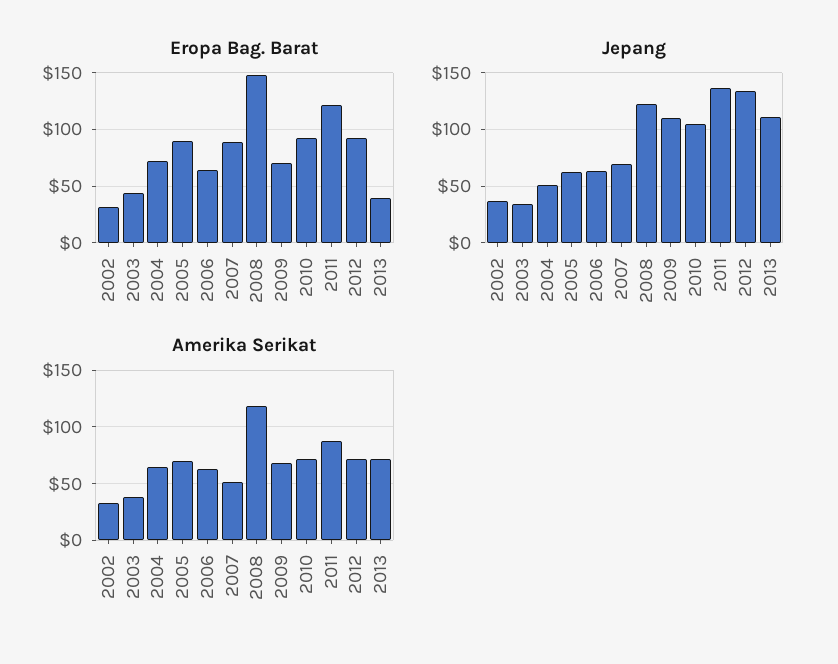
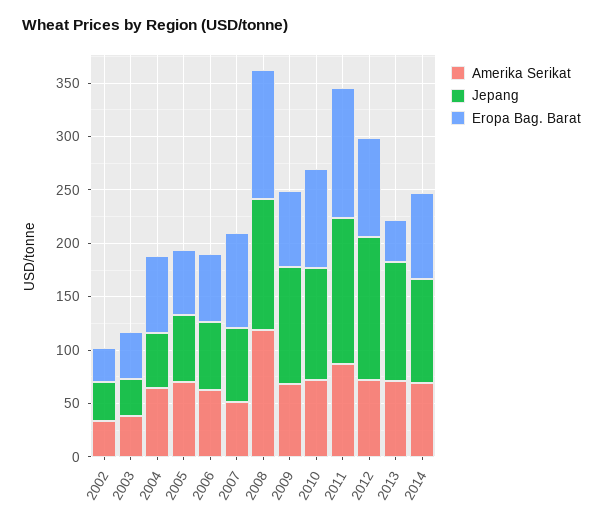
Eropa Bag. Barat, 2005: 90 -> 60
Eropa Bag. Barat, 2008: 150 -> 120
Amerika Serikat, 2014: none -> 70
Jepang, 2014: none -> 100
Eropa Bag. Barat, 2014: none -> 80

